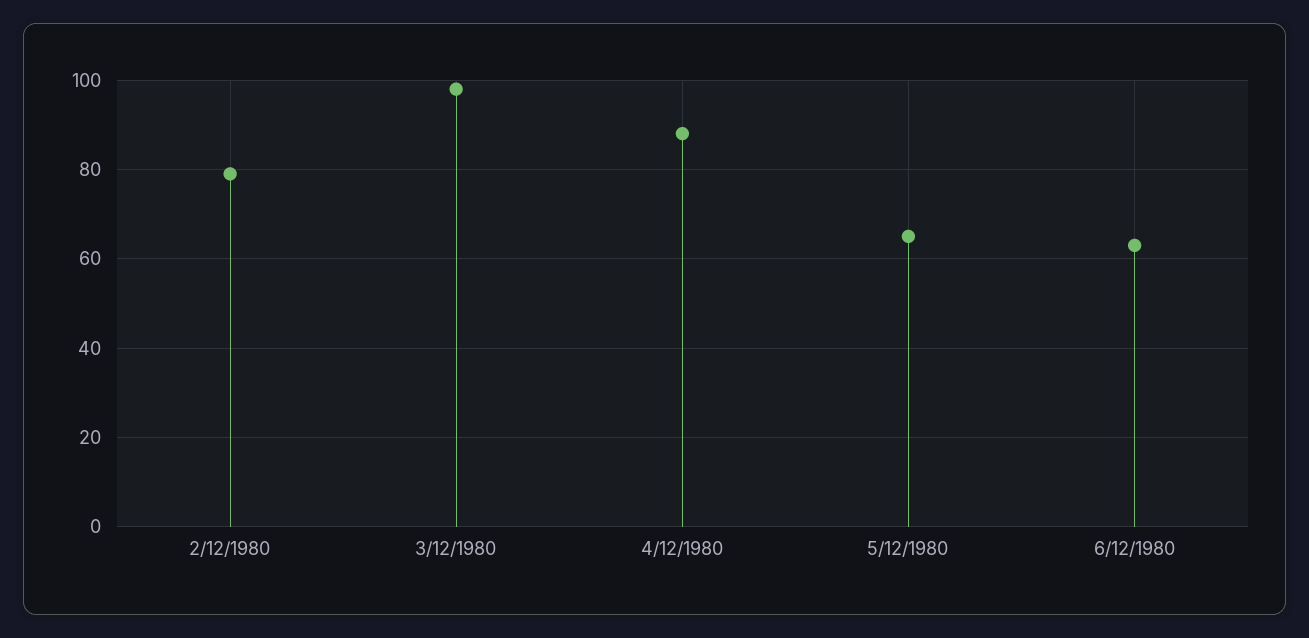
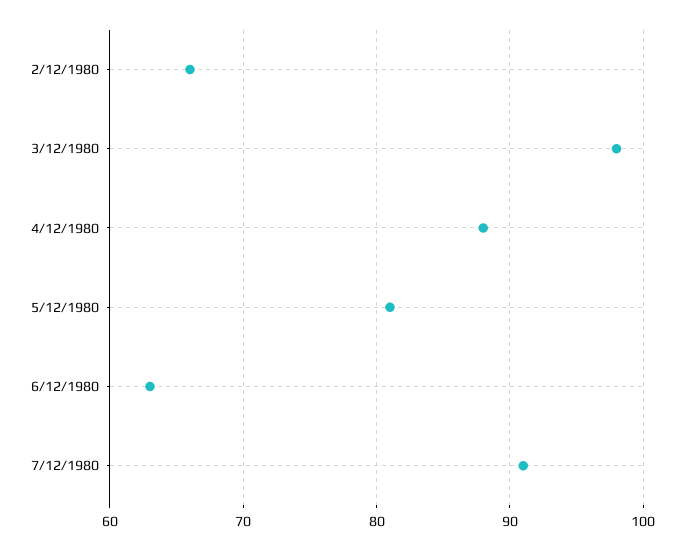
2/12/1980: 80 -> 66
5/12/1980: 65 -> 81
7/12/1980: none -> 91

